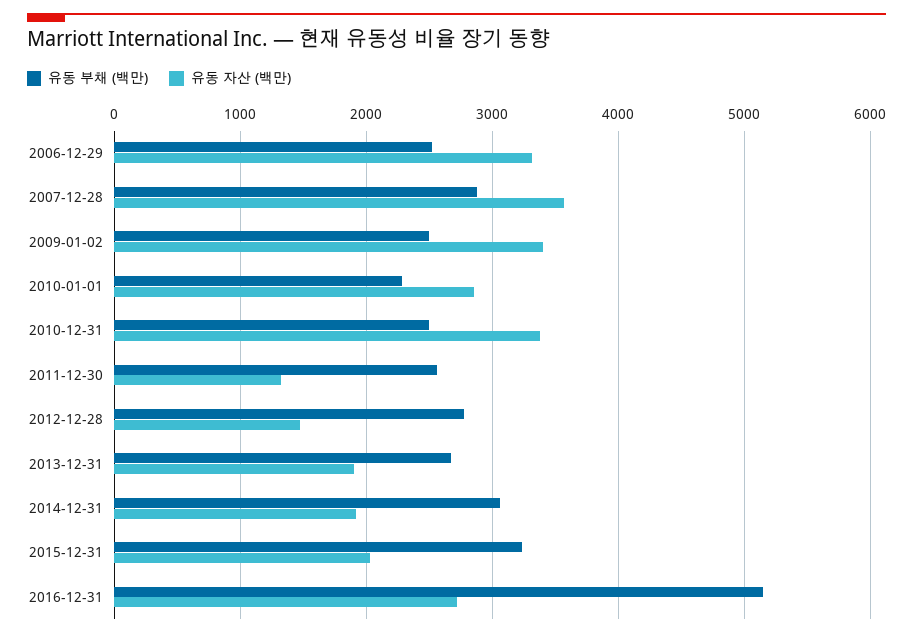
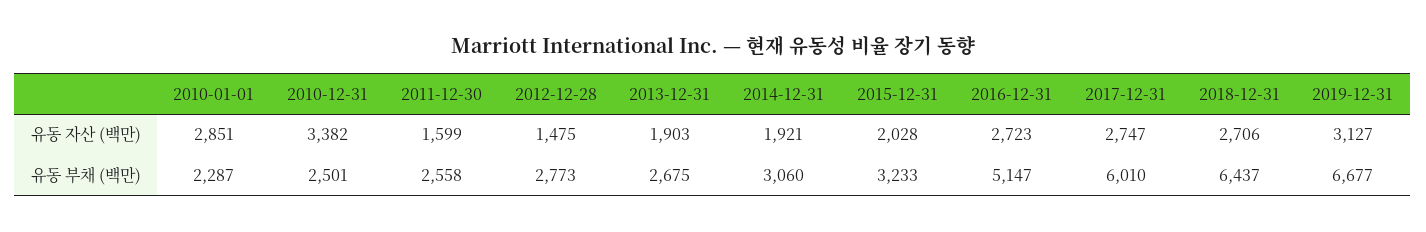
유동 부채 (백만), 2006-12-29: 2500 -> none
유동 자산 (백만), 2006-12-29: 3300 -> none
유동 부채 (백만), 2007-12-28: 2900 -> none
유동 자산 (백만), 2007-12-28: 3600 -> none
유동 부채 (백만), 2009-01-02: 2500 -> none
유동 자산 (백만), 2009-01-02: 3400 -> none
유동 자산 (백만), 2011-12-30: 1300 -> 1599
유동 자산 (백만), 2017-12-31: none -> 2747
유동 자산 (백만), 2018-12-31: none -> 2706
유동 자산 (백만), 2019-12-31: none -> 3127
유동 부채 (백만), 2017-12-31: none -> 6010
유동 부채 (백만), 2018-12-31: none -> 6437
유동 부채 (백만), 2019-12-31: none -> 6677

